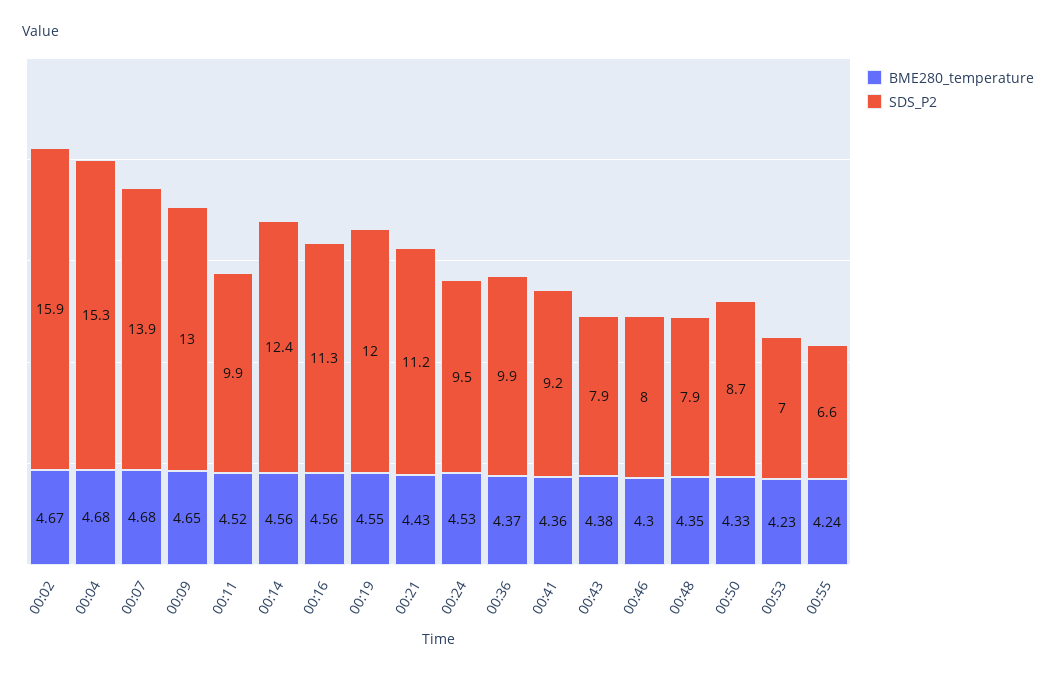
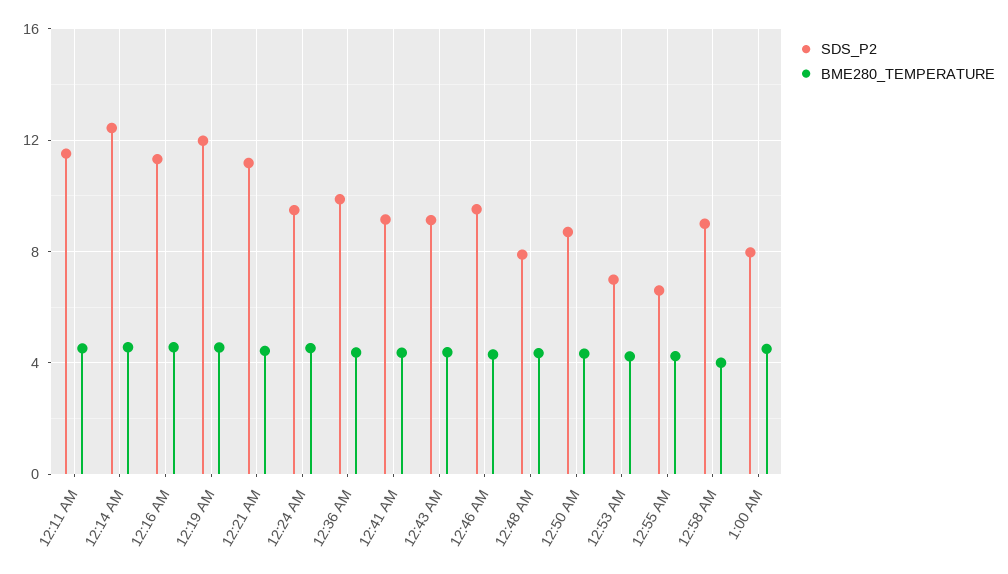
BME280_temperature, 00:02: 4.67 -> none
SDS_P2, 00:02: 15.9 -> none
BME280_temperature, 00:04: 4.68 -> none
SDS_P2, 00:04: 15.3 -> none
BME280_temperature, 00:07: 4.68 -> none
SDS_P2, 00:07: 13.9 -> none
BME280_temperature, 00:09: 4.65 -> none
SDS_P2, 00:09: 13 -> none
SDS_P2, 00:11: 9.9 -> 11.5
SDS_P2, 00:43: 7.9 -> 9
SDS_P2, 00:46: 8 -> 9.5
SDS_P2, 12:58 AM: none -> 9
BME280_temperature, 12:58 AM: none -> 4
SDS_P2, 1:00 AM: none -> 8
BME280_temperature, 1:00 AM: none -> 4.5

